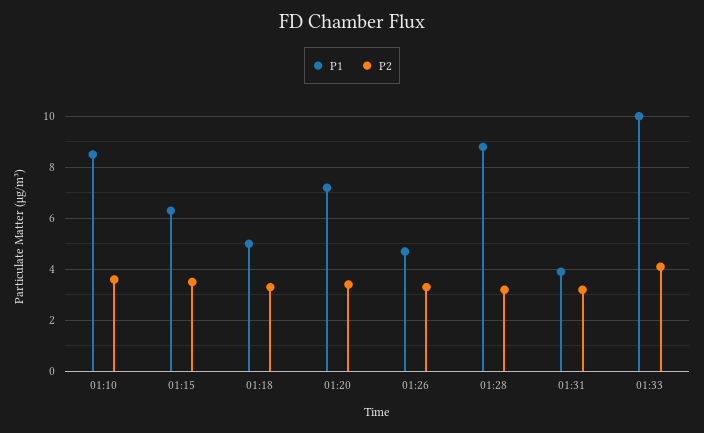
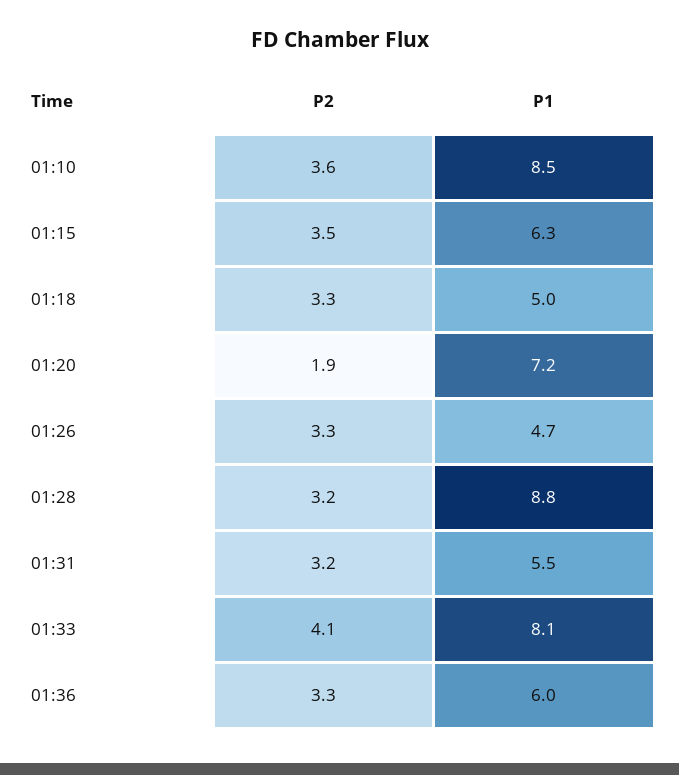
P2, 01:20: 3.5 -> 1.9
P1, 01:31: 4 -> 5.5
P1, 01:33: 10 -> 8.1
P2, 01:36: none -> 3.3
P1, 01:36: none -> 6

